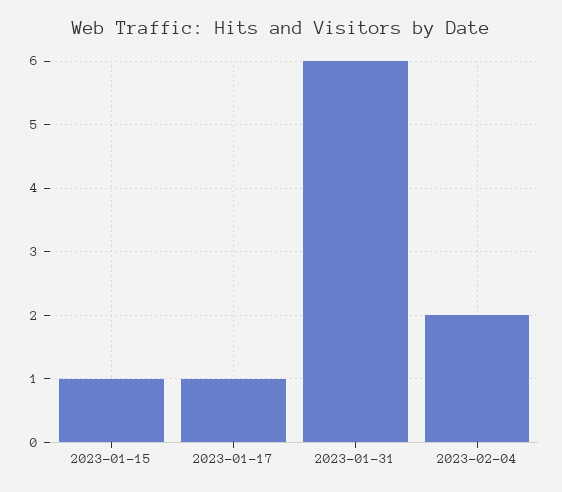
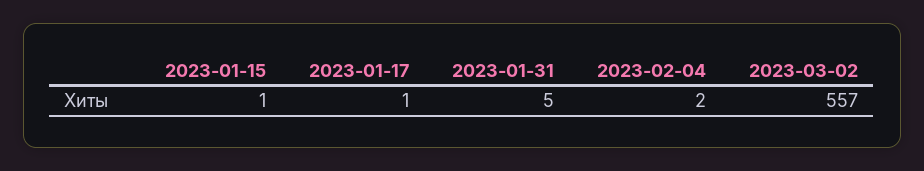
2023-01-31: 6 -> 5
2023-03-02: none -> 557

